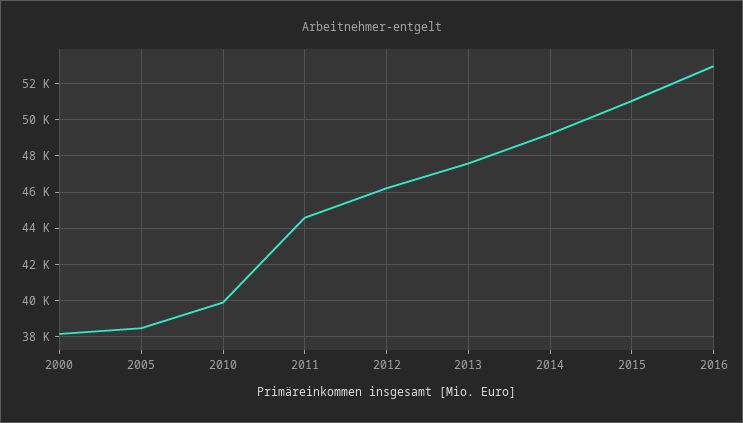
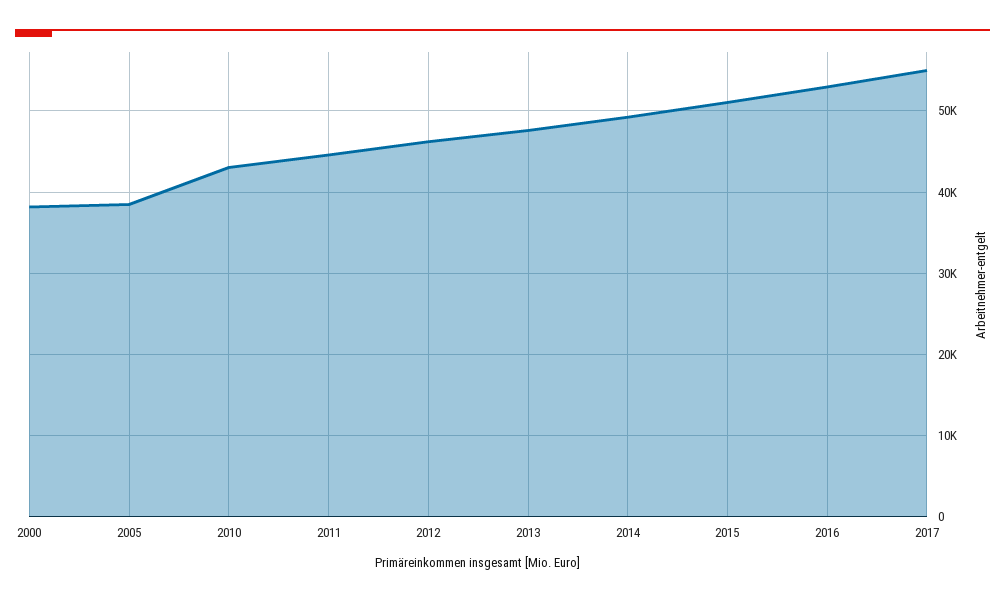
2010: 40000 -> 43000
2017: none -> 55000

